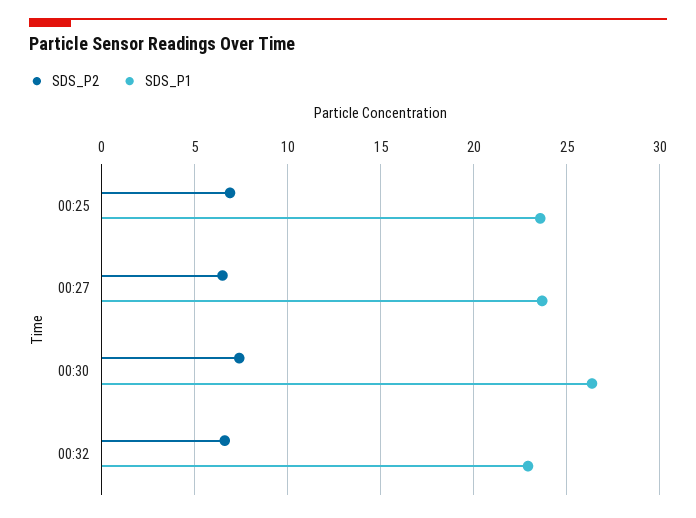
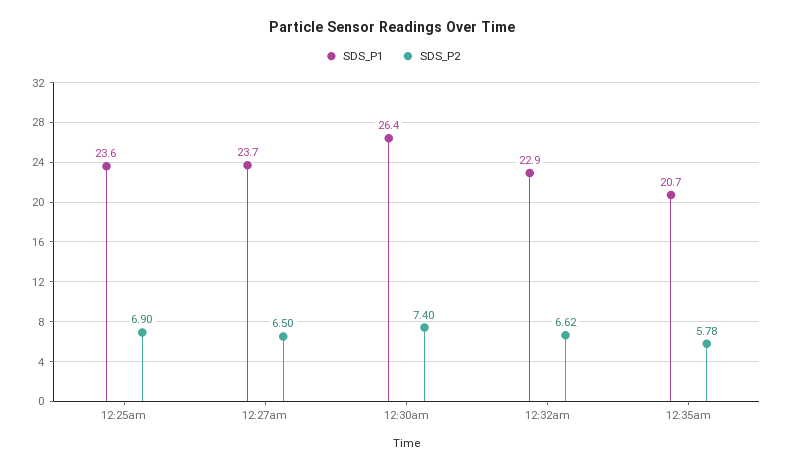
SDS_P1, 12:35am: none -> 20.7
SDS_P2, 12:35am: none -> 5.78

